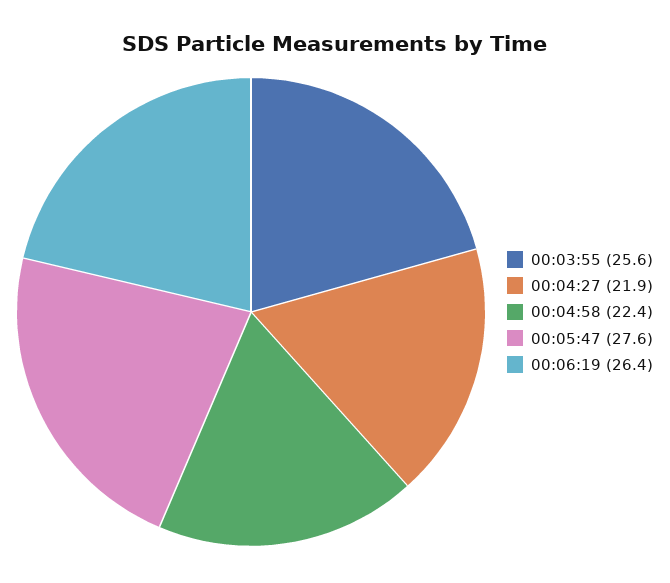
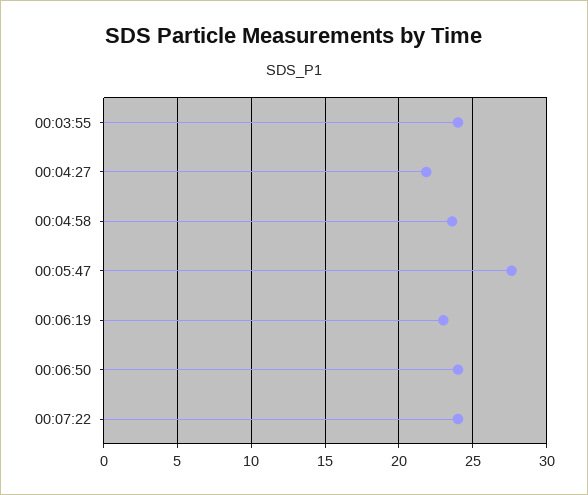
00:03:55: 25.6 -> 24
00:04:58: 22.4 -> 23.5
00:06:19: 26.4 -> 23
00:06:50: none -> 24
00:07:22: none -> 24

